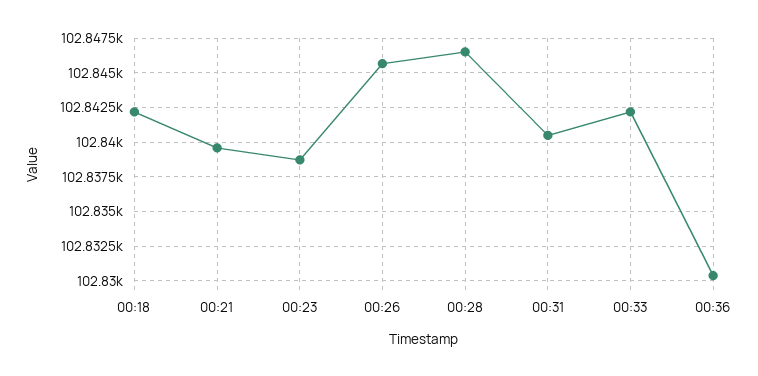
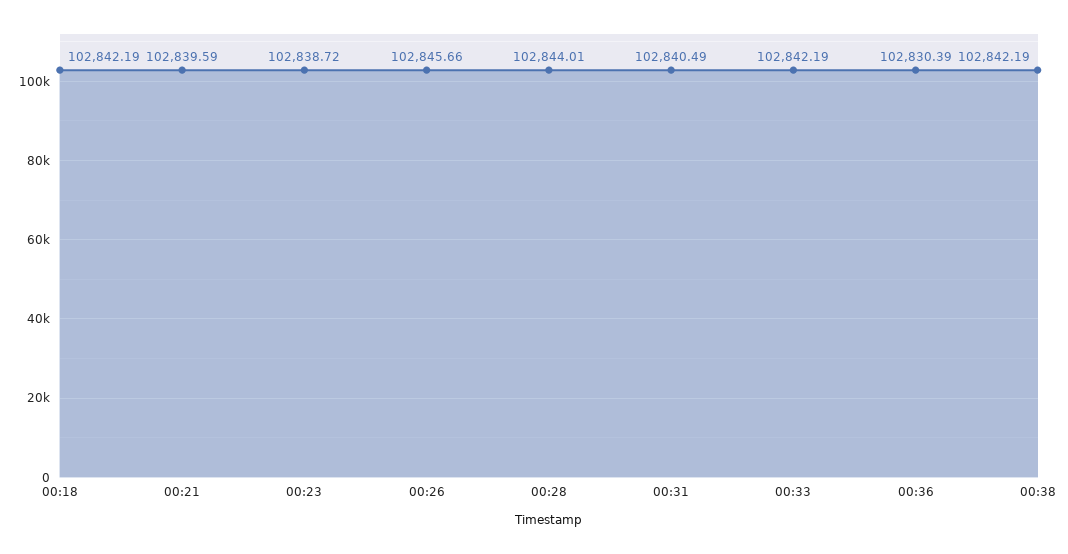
00:28: 102846.5 -> 102844.01
00:38: none -> 102842.19

